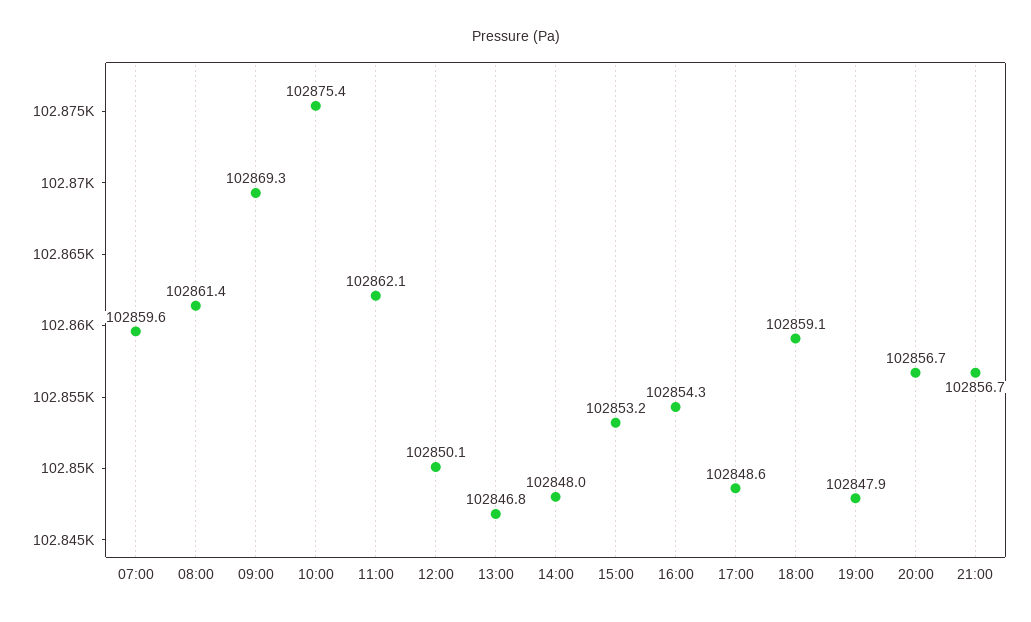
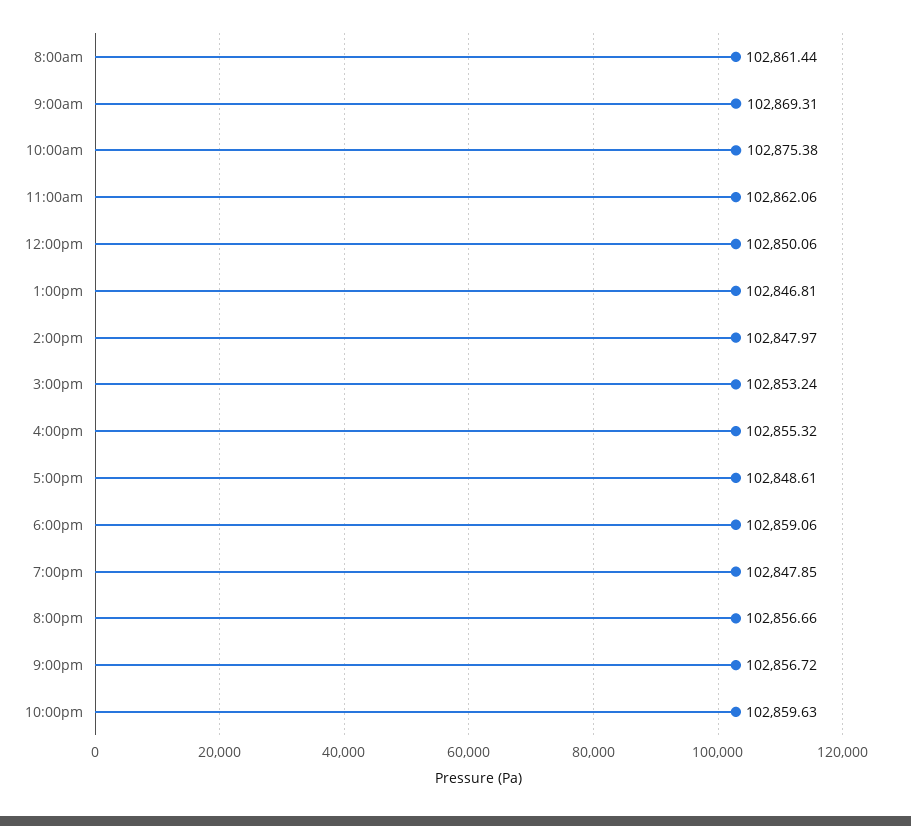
07:00: 102859.6 -> none
16:00: 102854.3 -> 102855.32
10:00pm: none -> 102859.63

